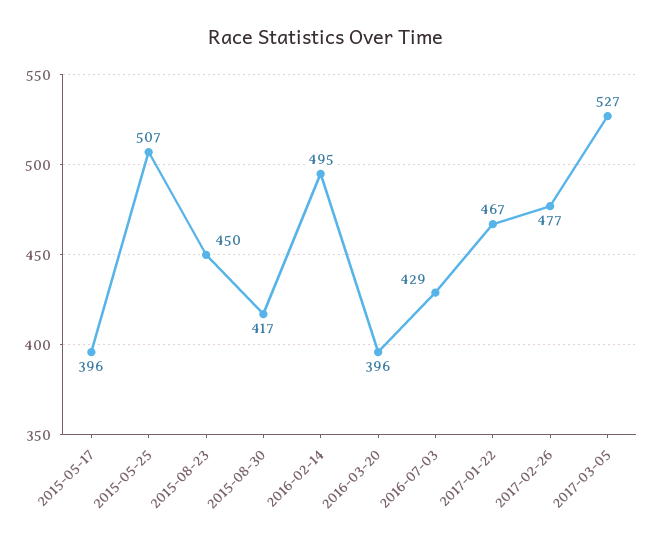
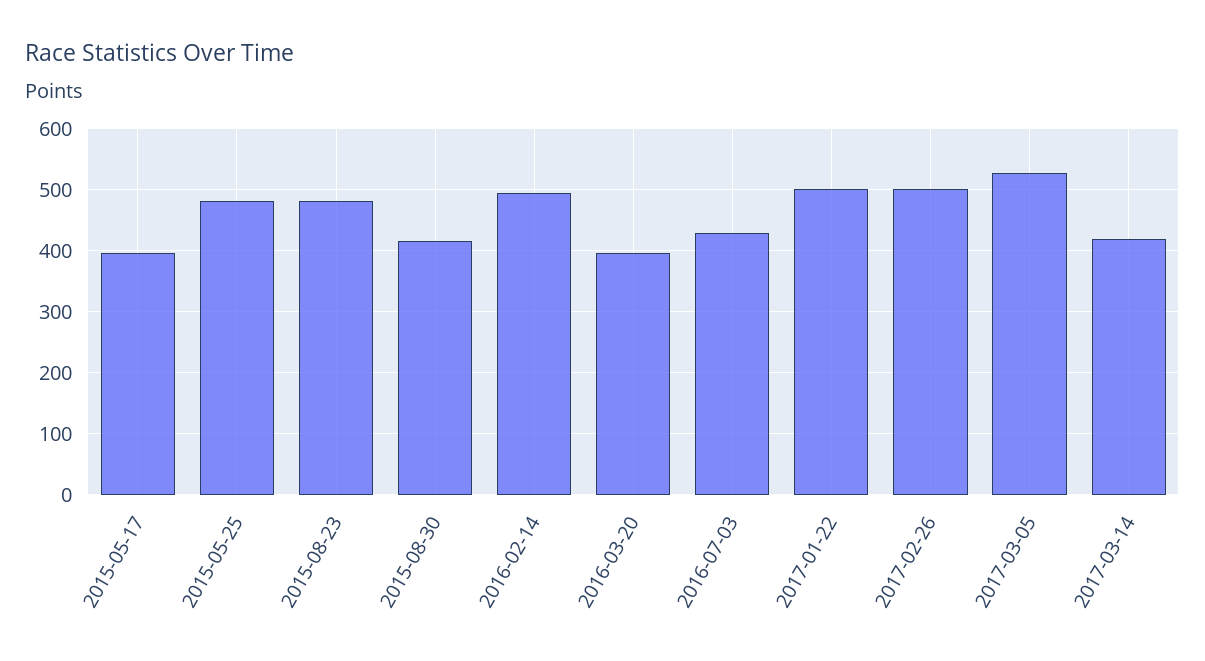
2015-05-25: 507 -> 480
2015-08-23: 450 -> 480
2017-01-22: 467 -> 500
2017-02-26: 477 -> 500
2017-03-14: none -> 420

